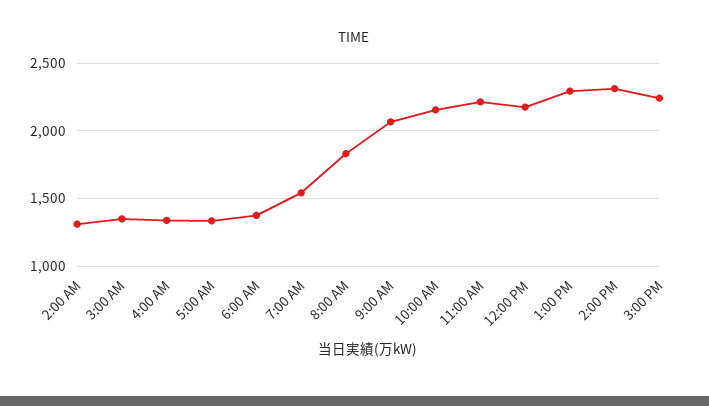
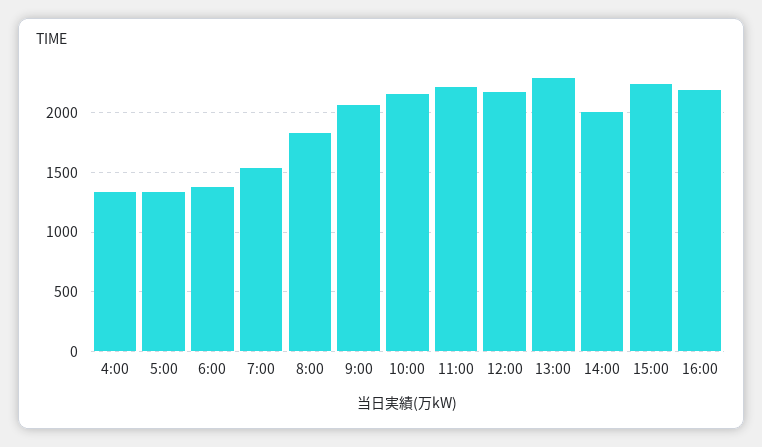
2:00 AM: 1300 -> none
3:00 AM: 1350 -> none
2:00 PM: 2300 -> 2000
16:00: none -> 2200

